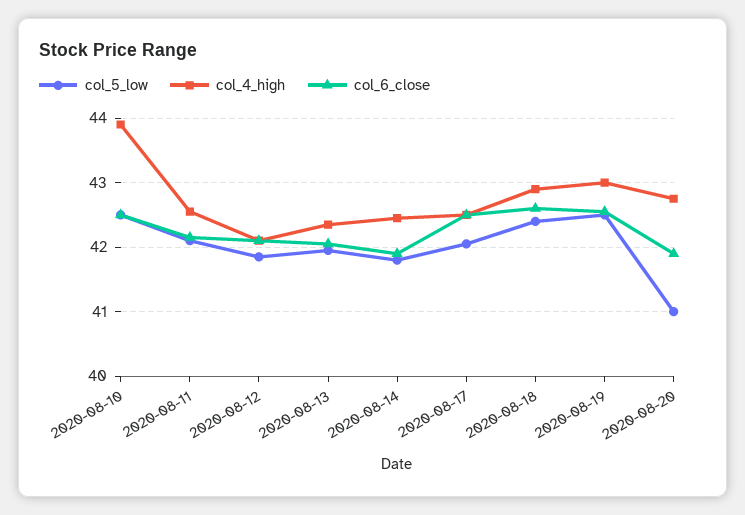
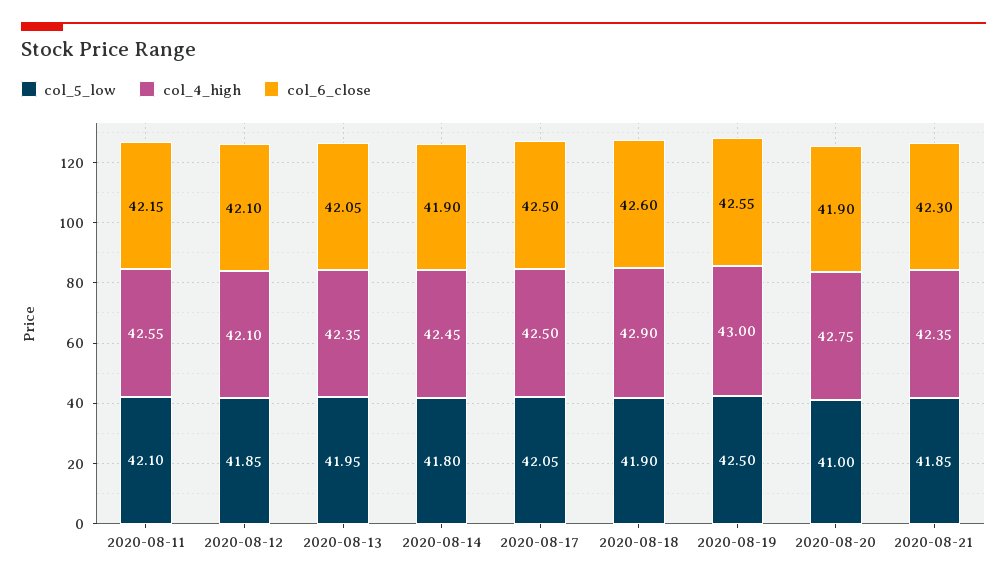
col_5_low, 2020-08-10: 42.5 -> none
col_4_high, 2020-08-10: 43.9 -> none
col_6_close, 2020-08-10: 42.5 -> none
col_5_low, 2020-08-18: 42.4 -> 41.9
col_5_low, 2020-08-21: none -> 41.85
col_4_high, 2020-08-21: none -> 42.35
col_6_close, 2020-08-21: none -> 42.3

